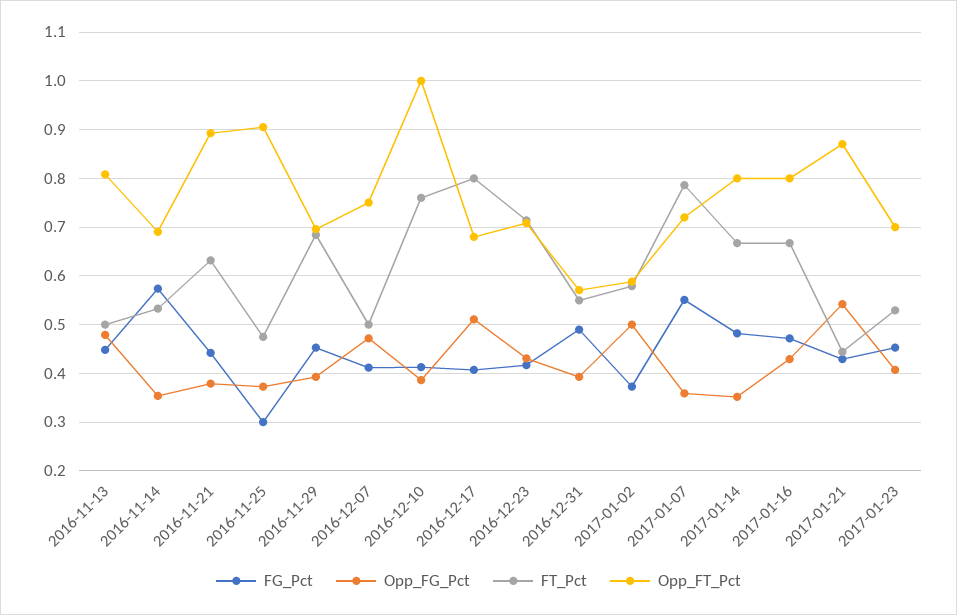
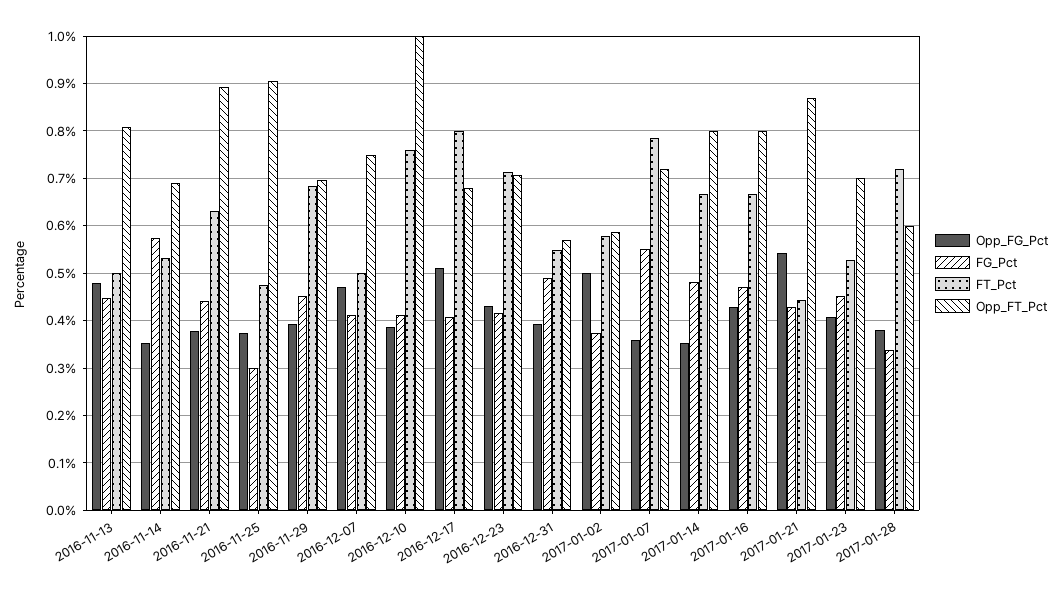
Opp_FG_Pct, 2017-01-28: none -> 0.38
FG_Pct, 2017-01-28: none -> 0.34
FT_Pct, 2017-01-28: none -> 0.72
Opp_FT_Pct, 2017-01-28: none -> 0.6

